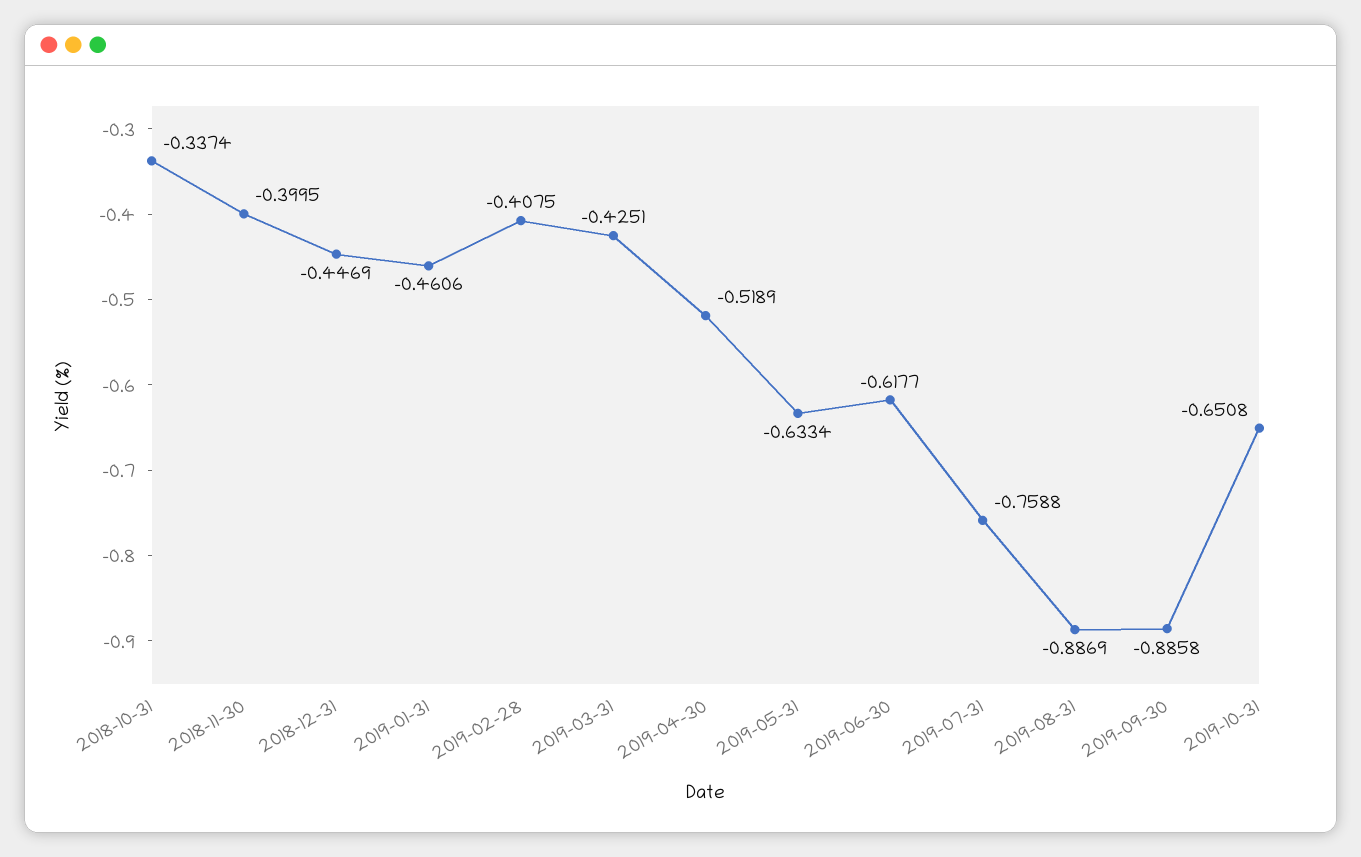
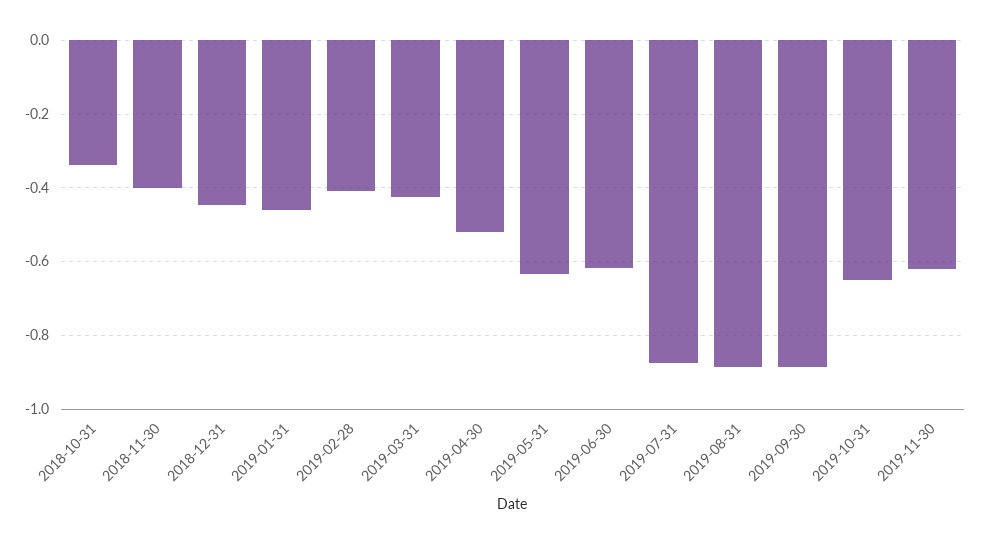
2019-07-31: -0.7588 -> -0.88
2019-11-30: none -> -0.62

